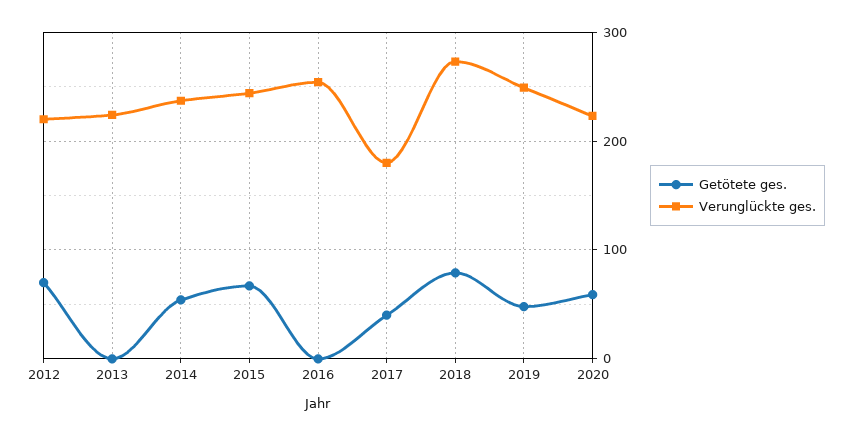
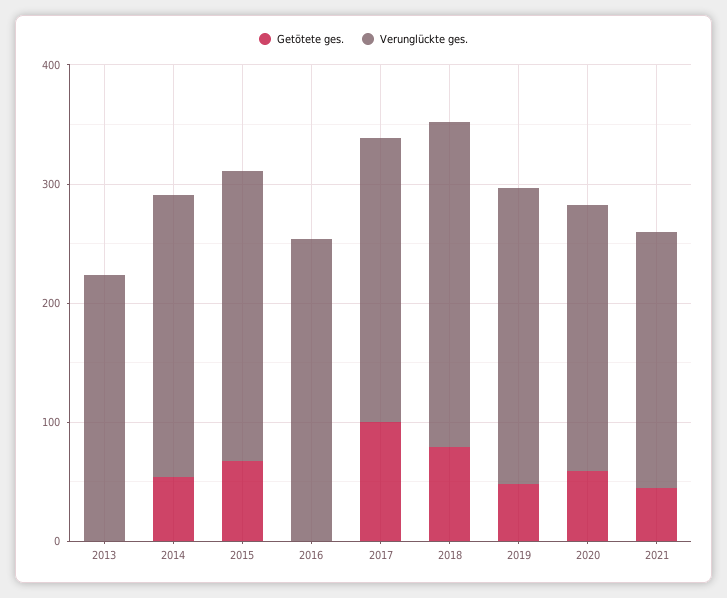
Getötete ges., 2012: 70 -> none
Verunglückte ges., 2012: 220 -> none
Getötete ges., 2017: 40 -> 100
Verunglückte ges., 2017: 180 -> 240
Getötete ges., 2021: none -> 40
Verunglückte ges., 2021: none -> 220

